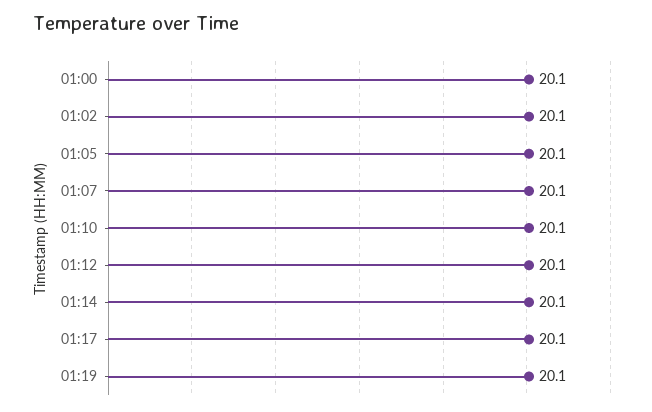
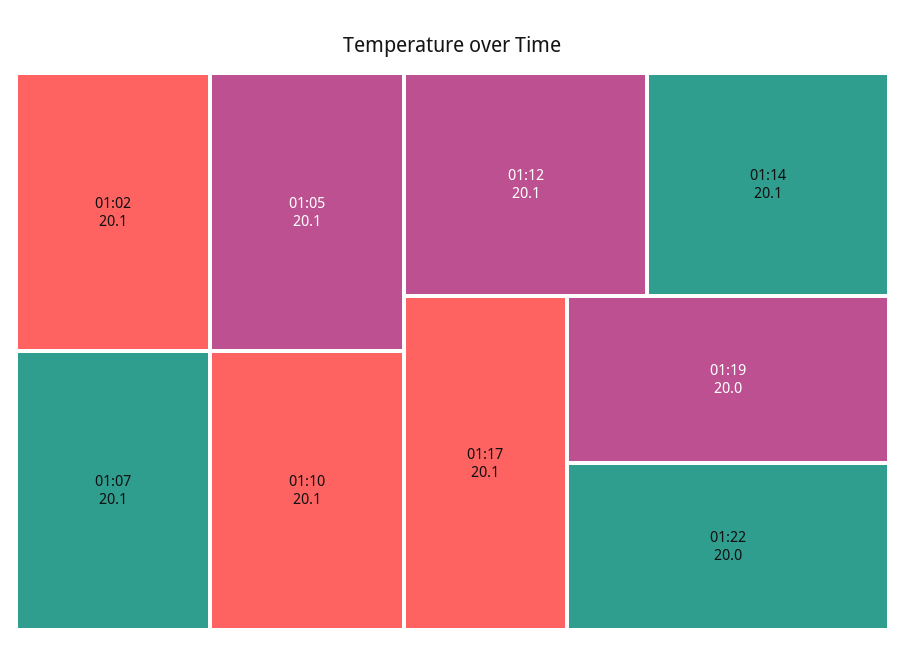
01:00: 20.1 -> none
01:19: 20.1 -> 20
01:22: none -> 20

